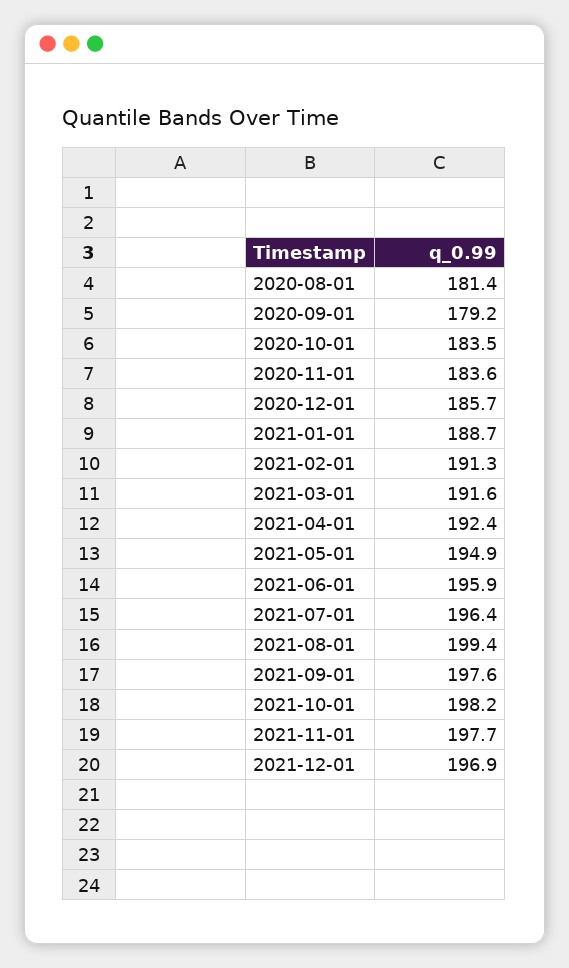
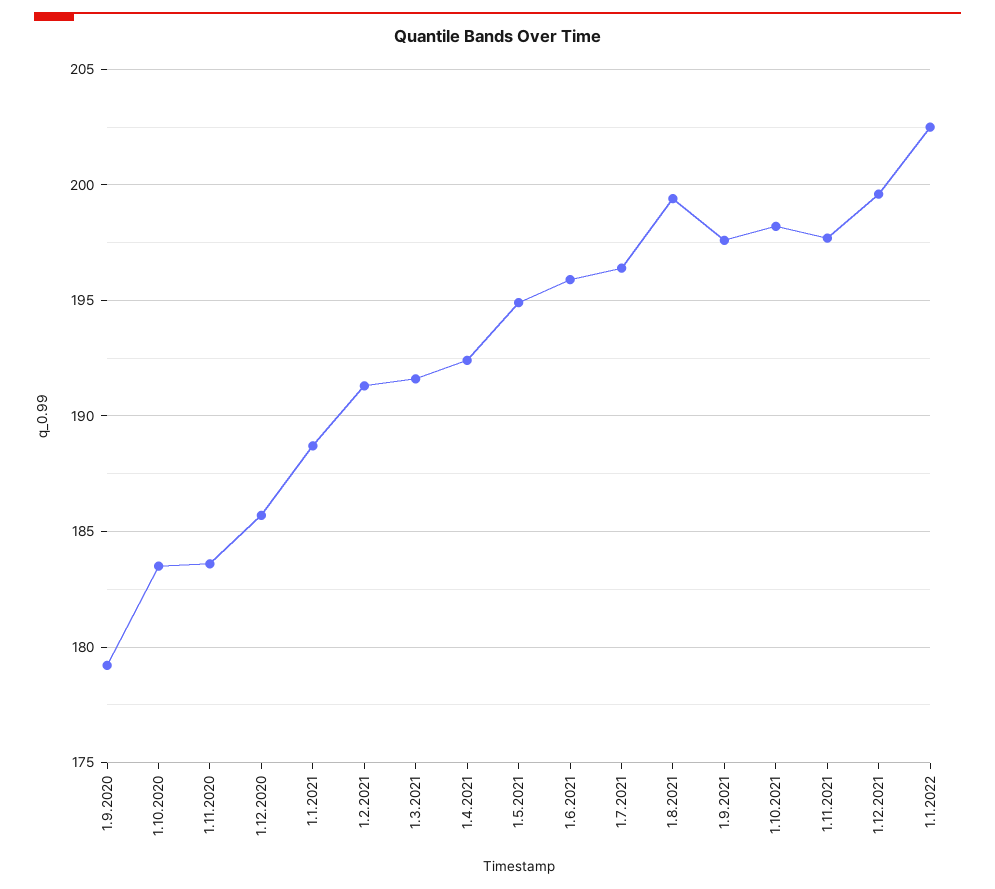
2020-08-01: 181.4 -> none
2021-12-01: 196.9 -> 199.5
1.1.2022: none -> 202.5

